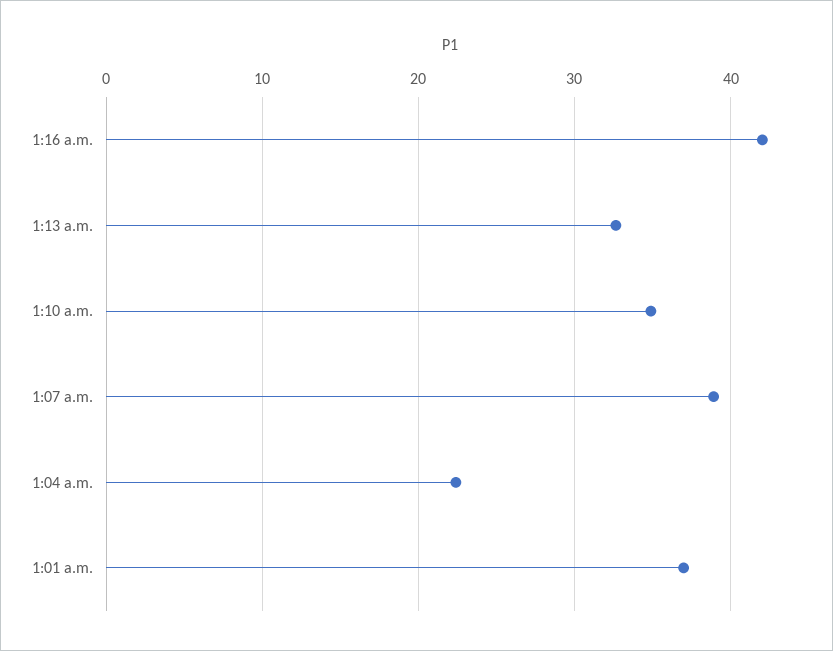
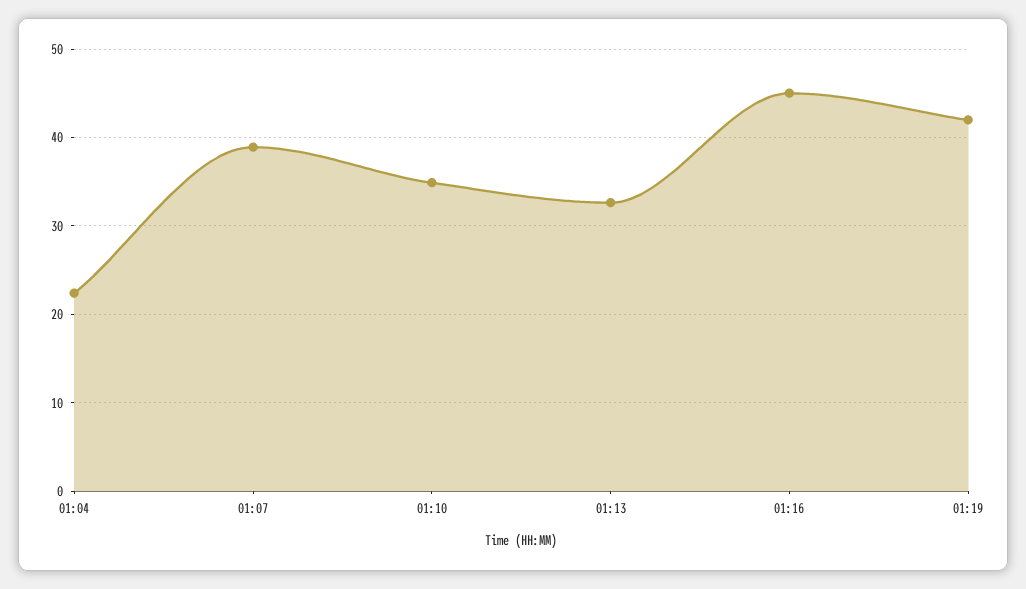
1:16 a.m.: 42 -> 45
1:01 a.m.: 37 -> none
01:19: none -> 42

